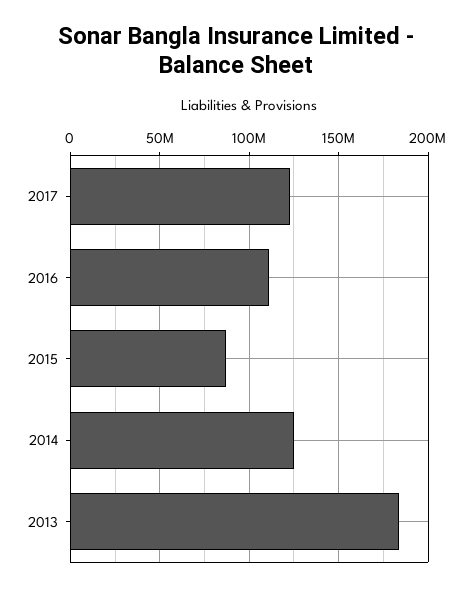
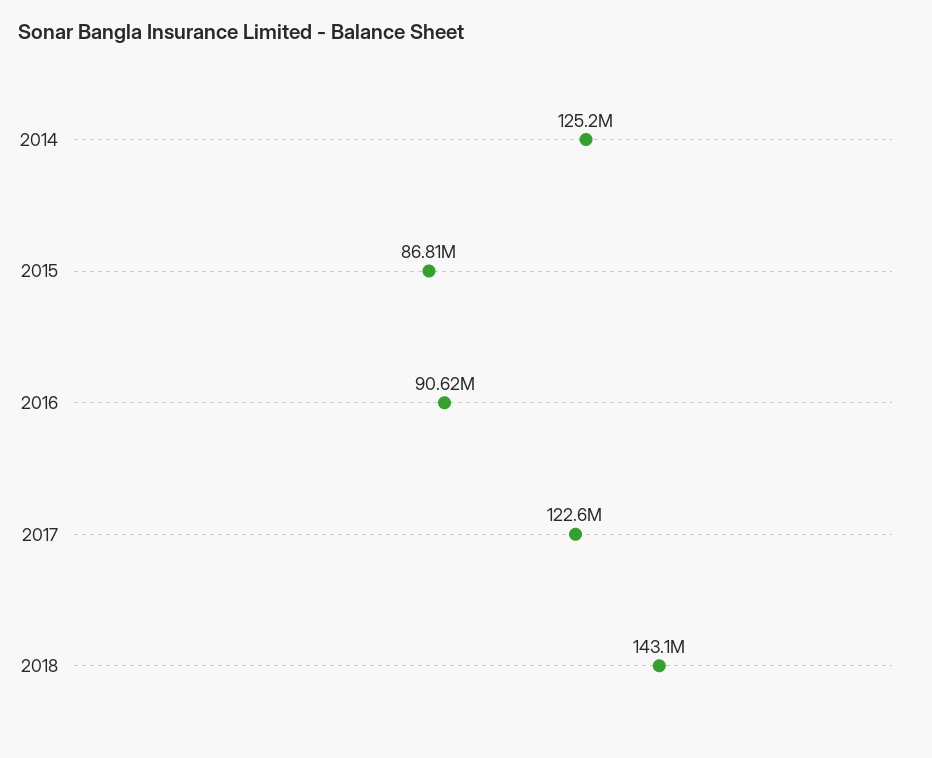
2016: 110000000 -> 90620000
2013: 185000000 -> none
2018: none -> 143100000

